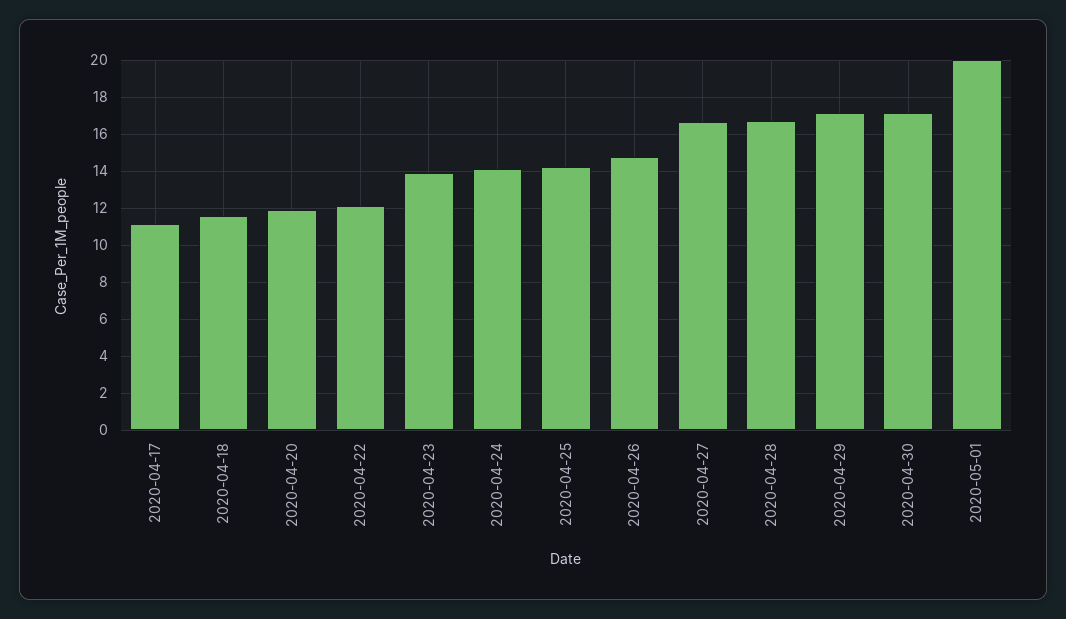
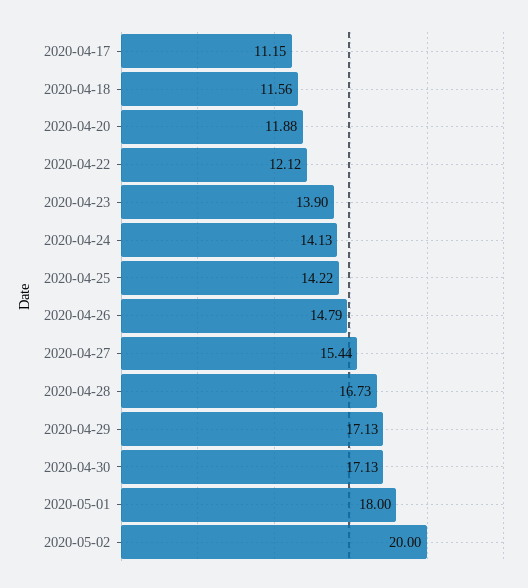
2020-04-27: 16.5 -> 15.44
2020-05-01: 20 -> 18
2020-05-02: none -> 20

